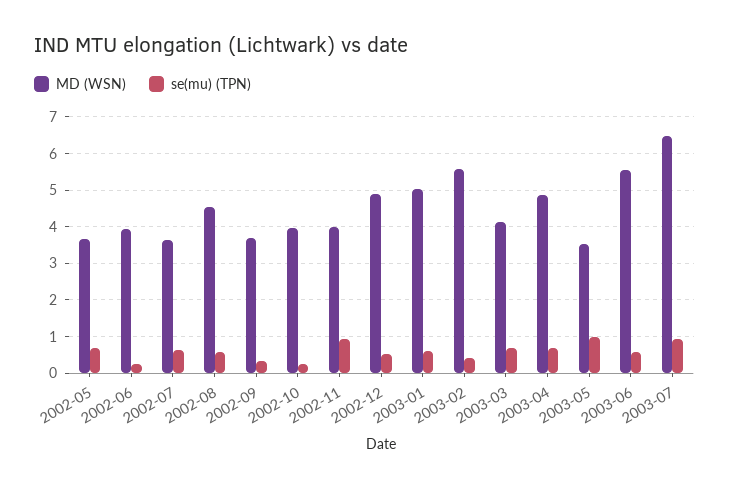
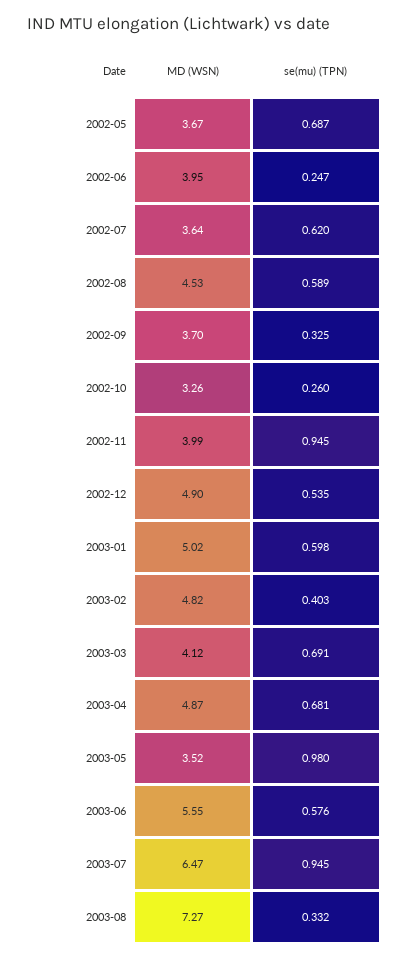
MD (WSN), 2002-10: 4 -> 3.26
MD (WSN), 2003-02: 5.6 -> 4.82
MD (WSN), 2003-08: none -> 7.27
se(mu) (TPN), 2003-08: none -> 0.332

